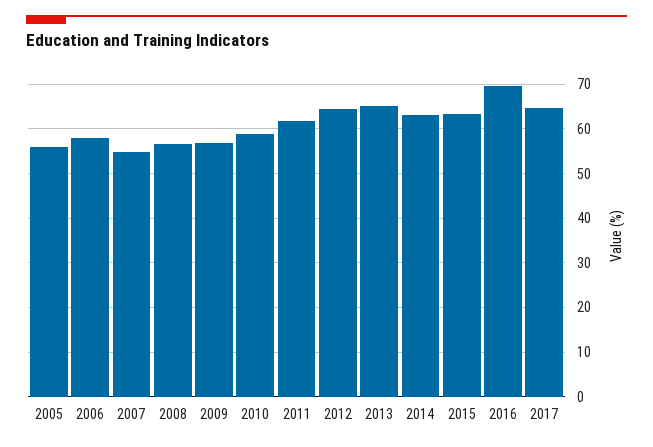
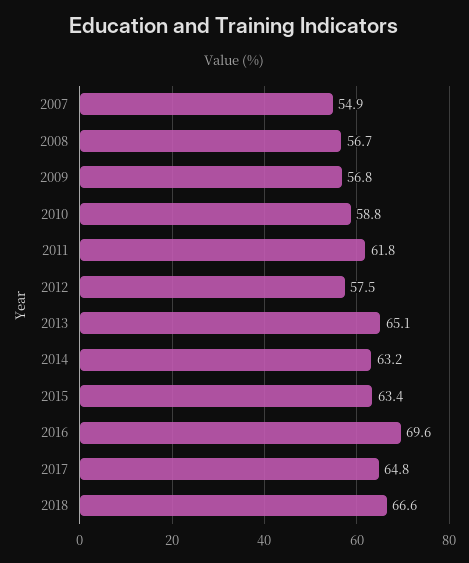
2005: 56 -> none
2006: 58 -> none
2012: 64 -> 57.5
2018: none -> 66.6

